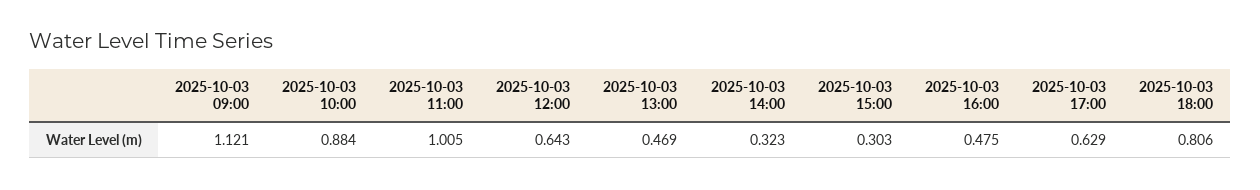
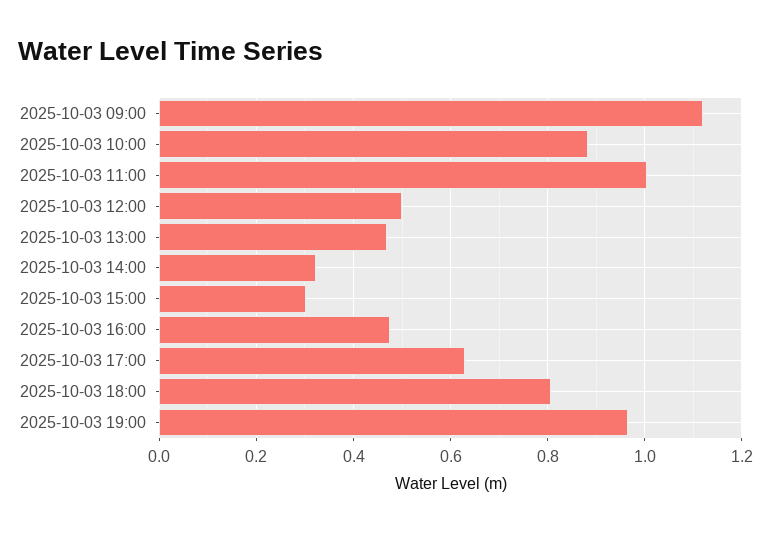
2025-10-03 12:00: 0.643 -> 0.5
2025-10-03 19:00: none -> 0.96

